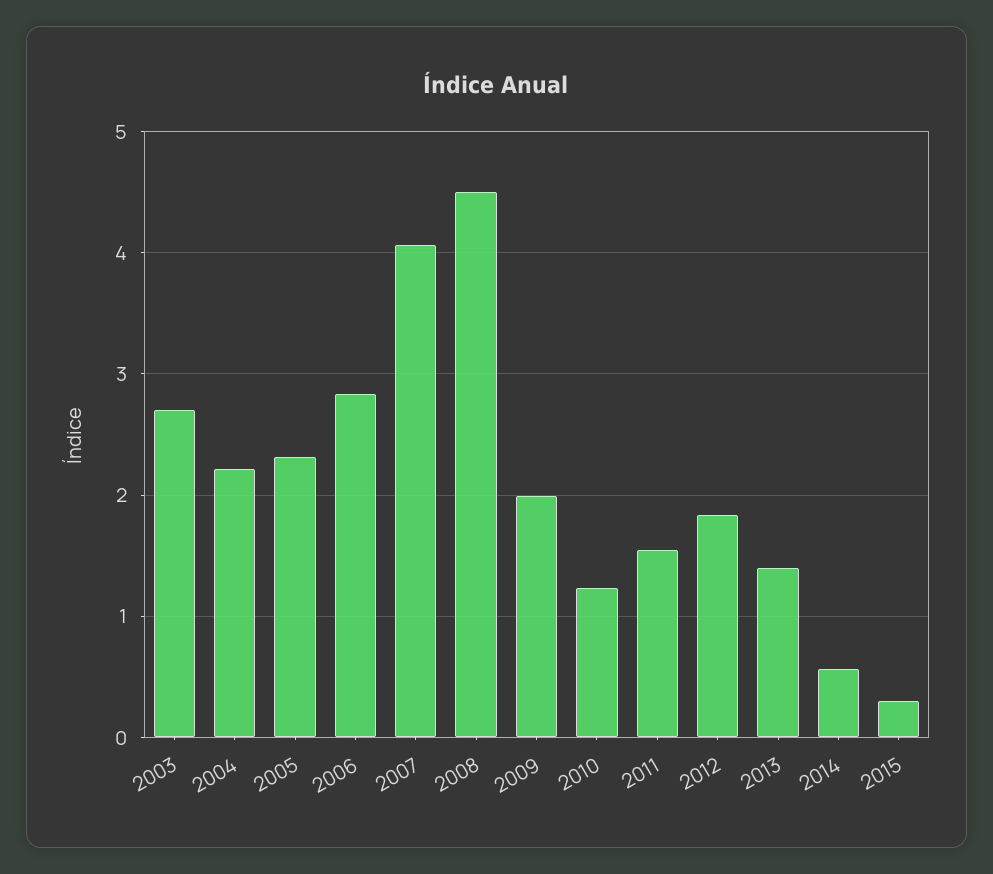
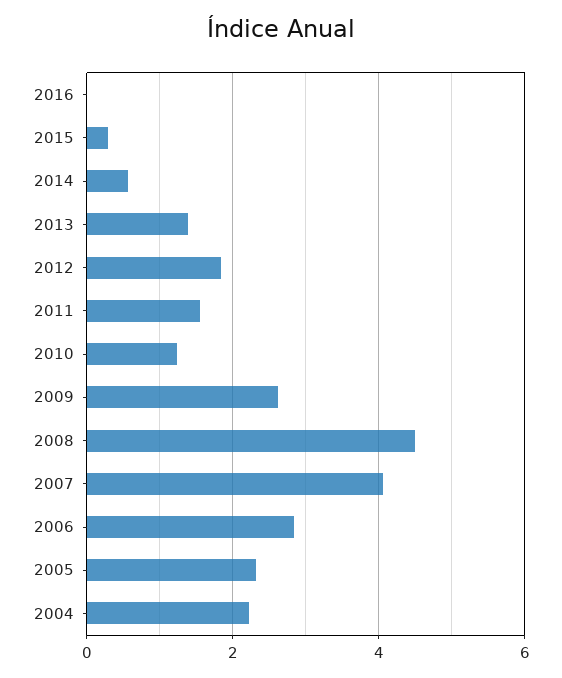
2003: 2.7 -> none
2009: 2 -> 2.6
2016: none -> 0

